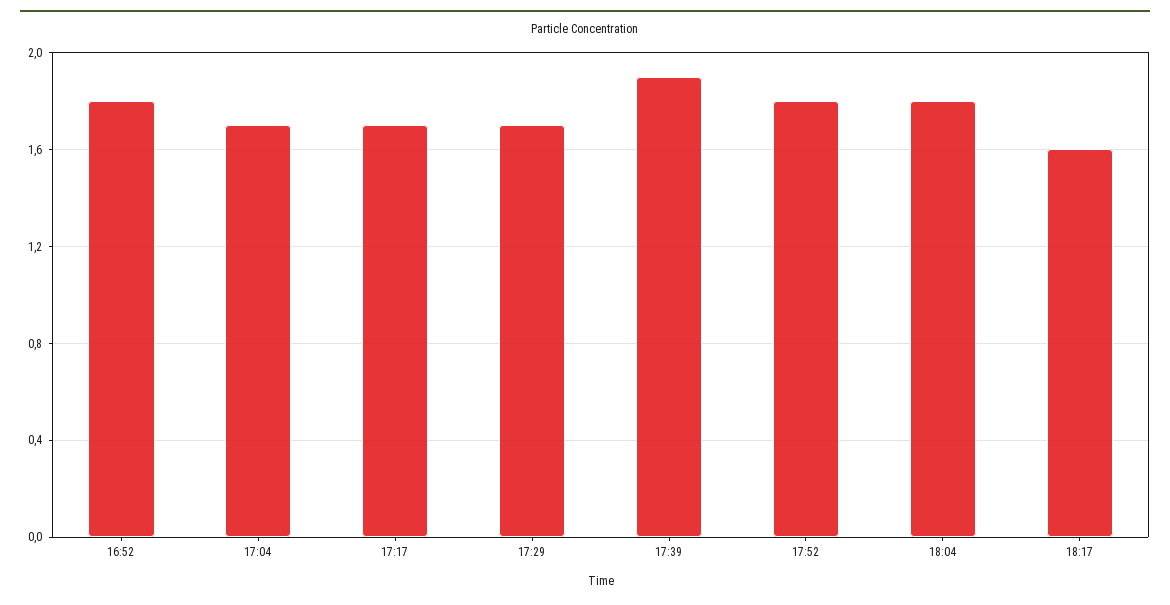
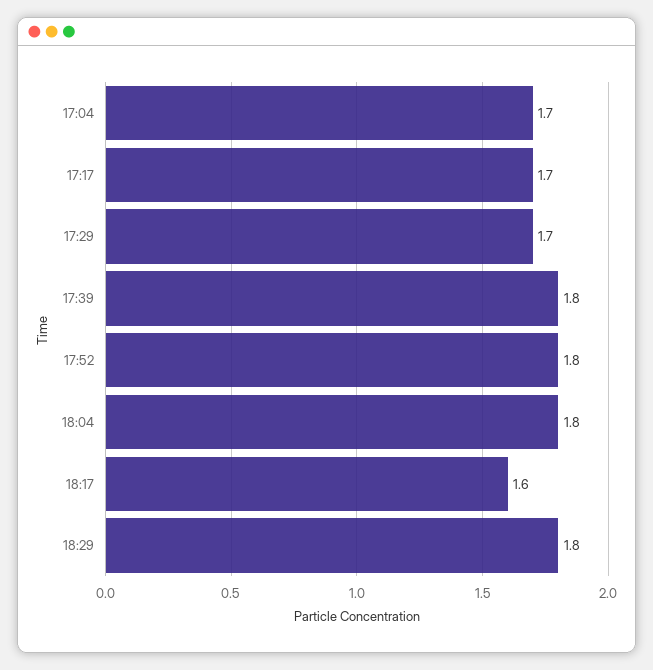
16:52: 1.8 -> none
17:39: 1.9 -> 1.8
18:29: none -> 1.8

